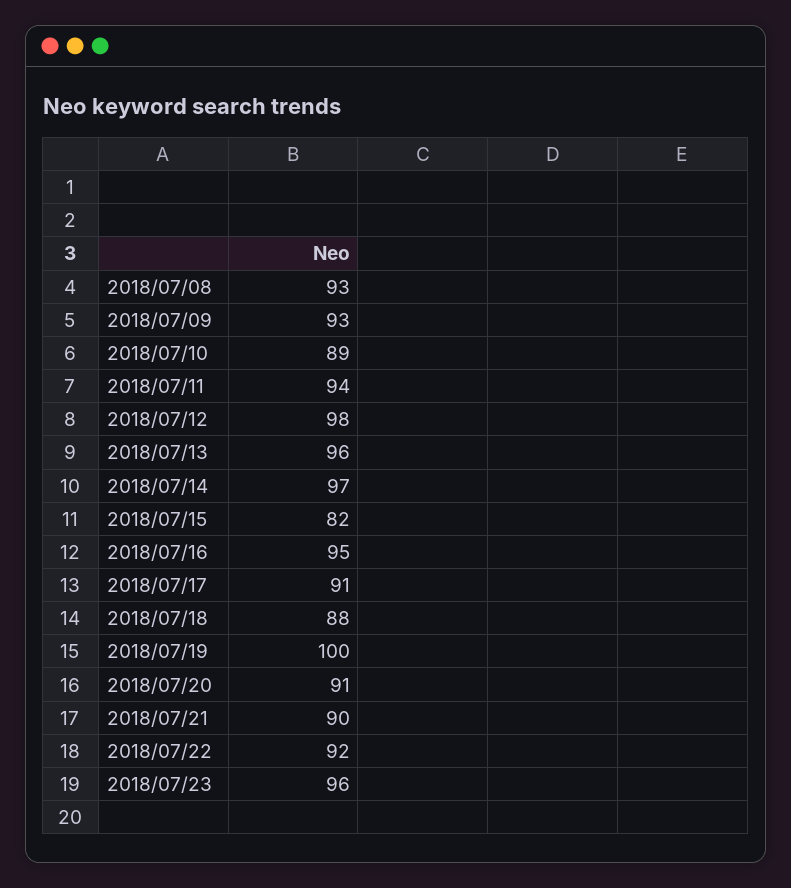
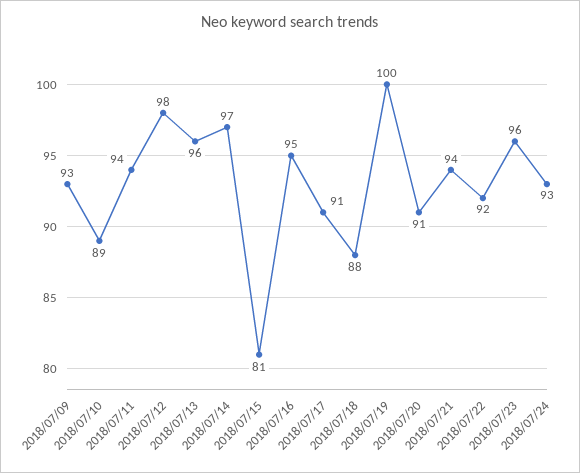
2018/07/08: 93 -> none
2018/07/15: 82 -> 81
2018/07/21: 90 -> 94
2018/07/24: none -> 93

